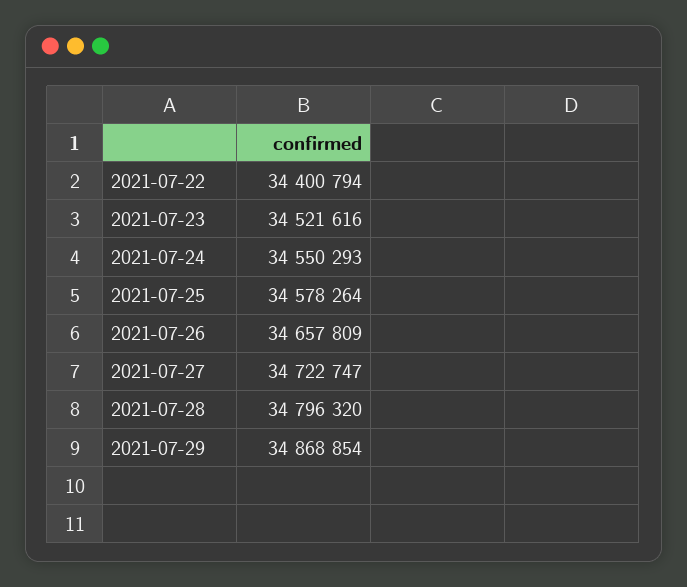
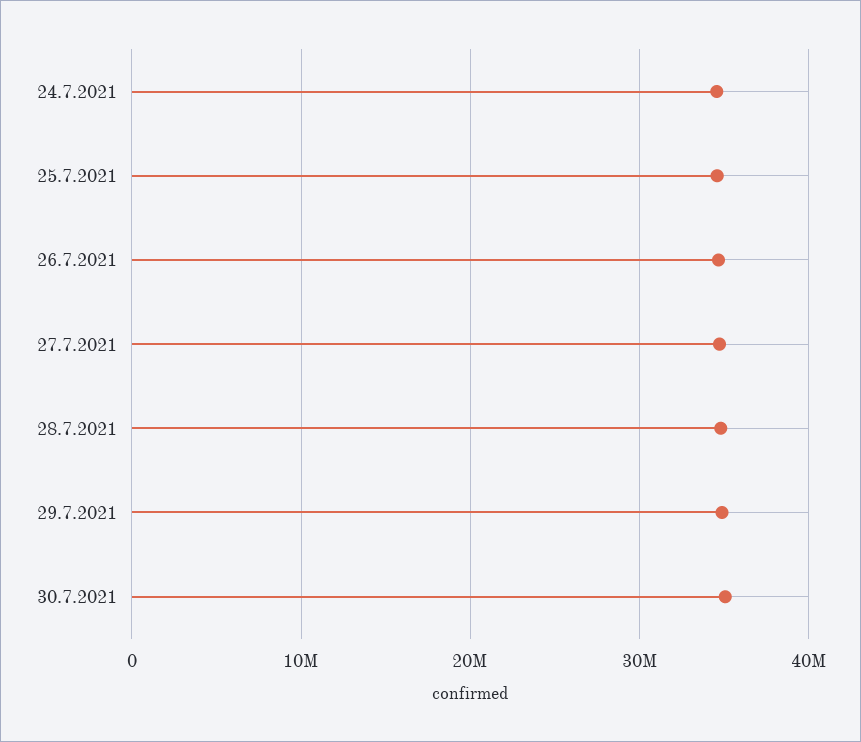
2021-07-22: 34400794 -> none
2021-07-23: 34521616 -> none
30.7.2021: none -> 35000000

